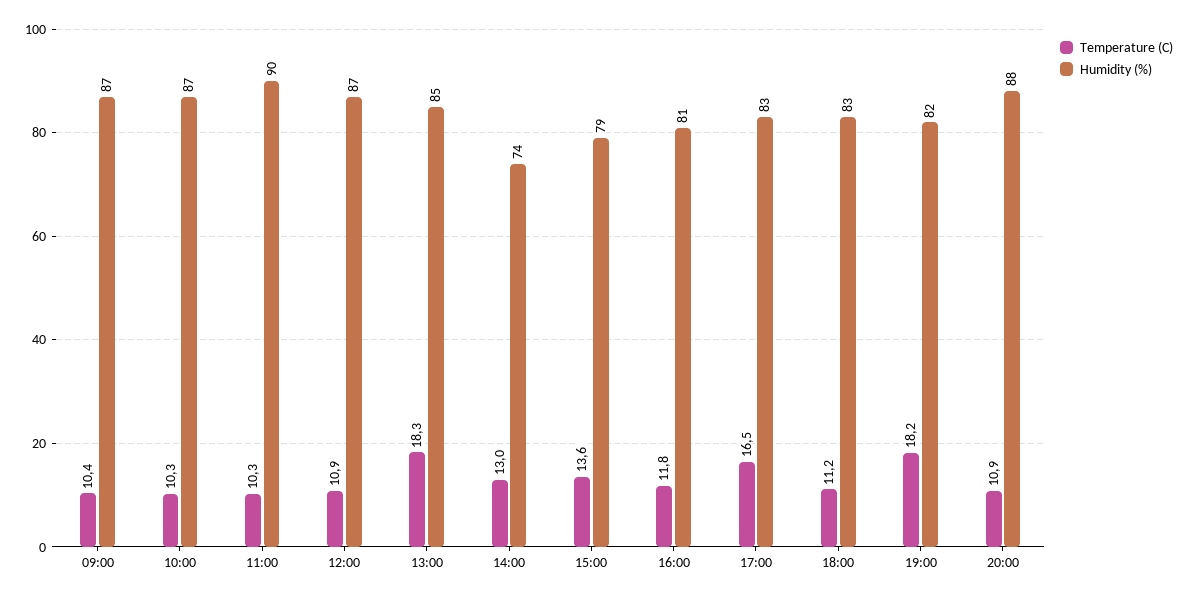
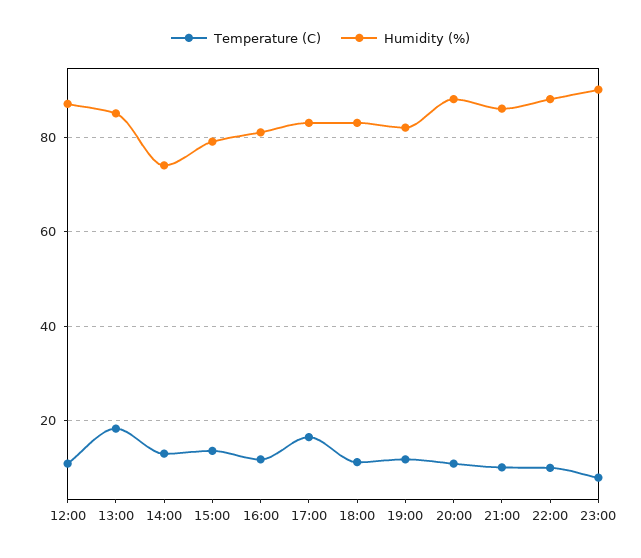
Temperature (C), 09:00: 10.4 -> none
Humidity (%), 09:00: 87 -> none
Temperature (C), 10:00: 10.3 -> none
Humidity (%), 10:00: 87 -> none
Temperature (C), 11:00: 10.3 -> none
Humidity (%), 11:00: 90 -> none
Temperature (C), 19:00: 18.2 -> 12
Temperature (C), 21:00: none -> 10
Humidity (%), 21:00: none -> 86
Temperature (C), 22:00: none -> 10
Humidity (%), 22:00: none -> 88
Temperature (C), 23:00: none -> 8
Humidity (%), 23:00: none -> 90

